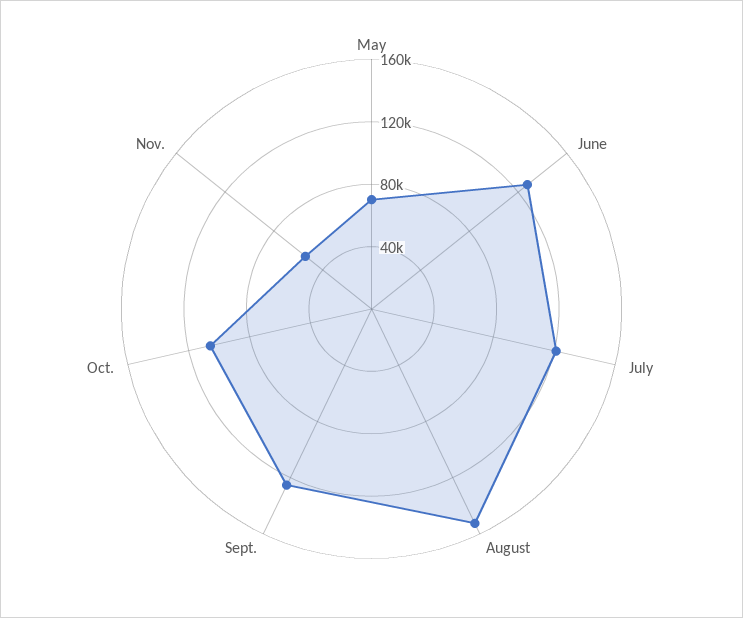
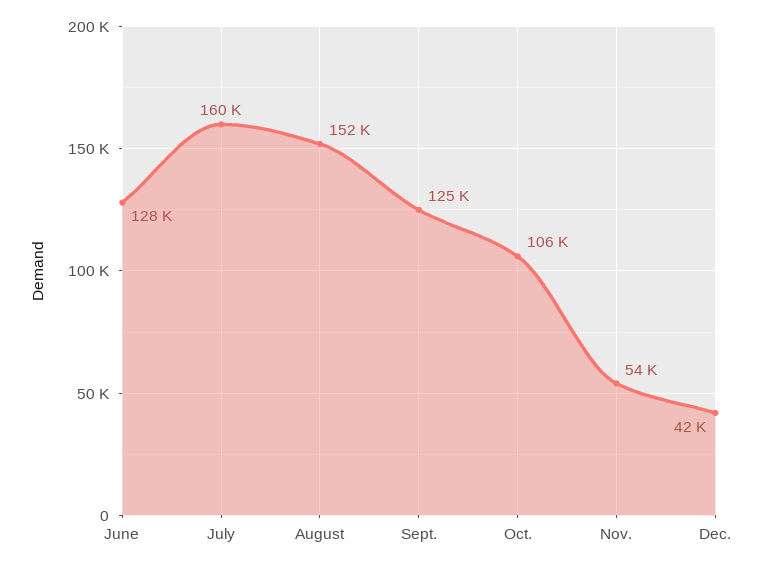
May: 70000 -> none
July: 120000 -> 160000
Dec.: none -> 42000

